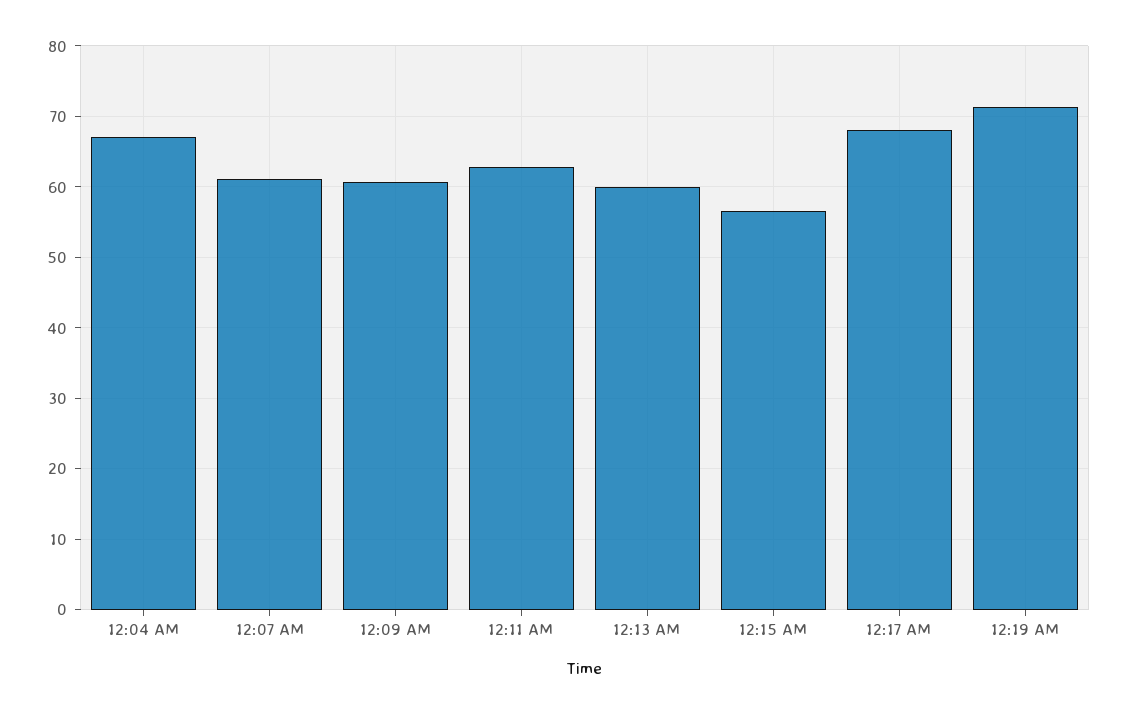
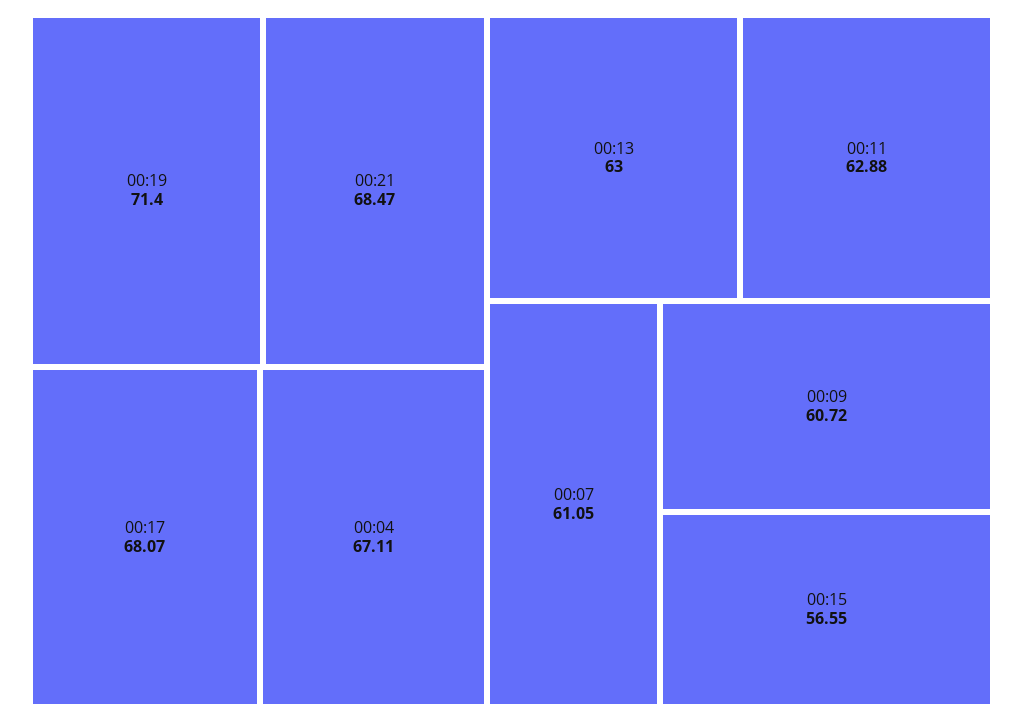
12:13 AM: 60 -> 63
00:21: none -> 68.47

